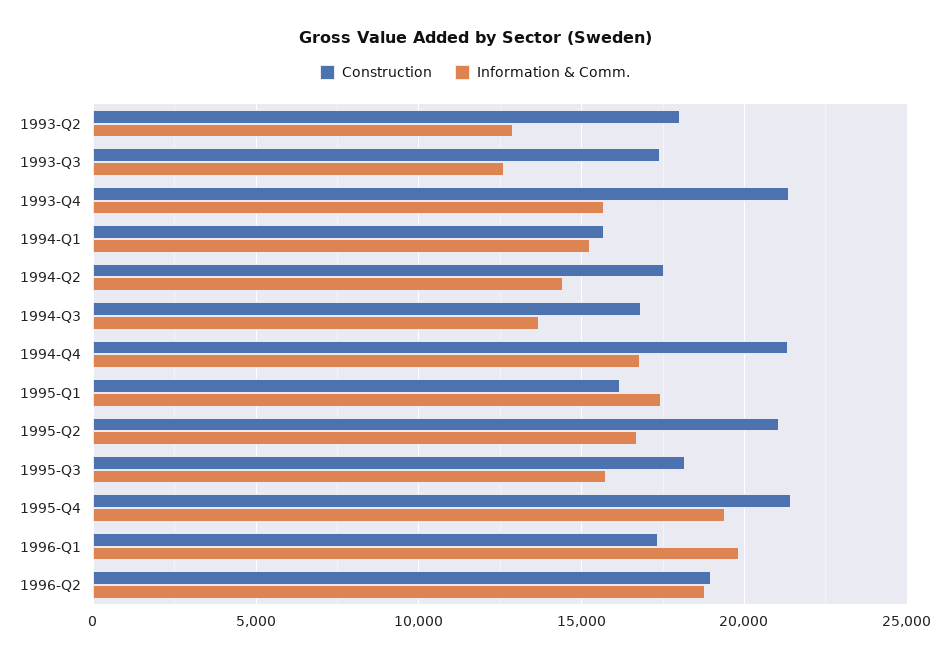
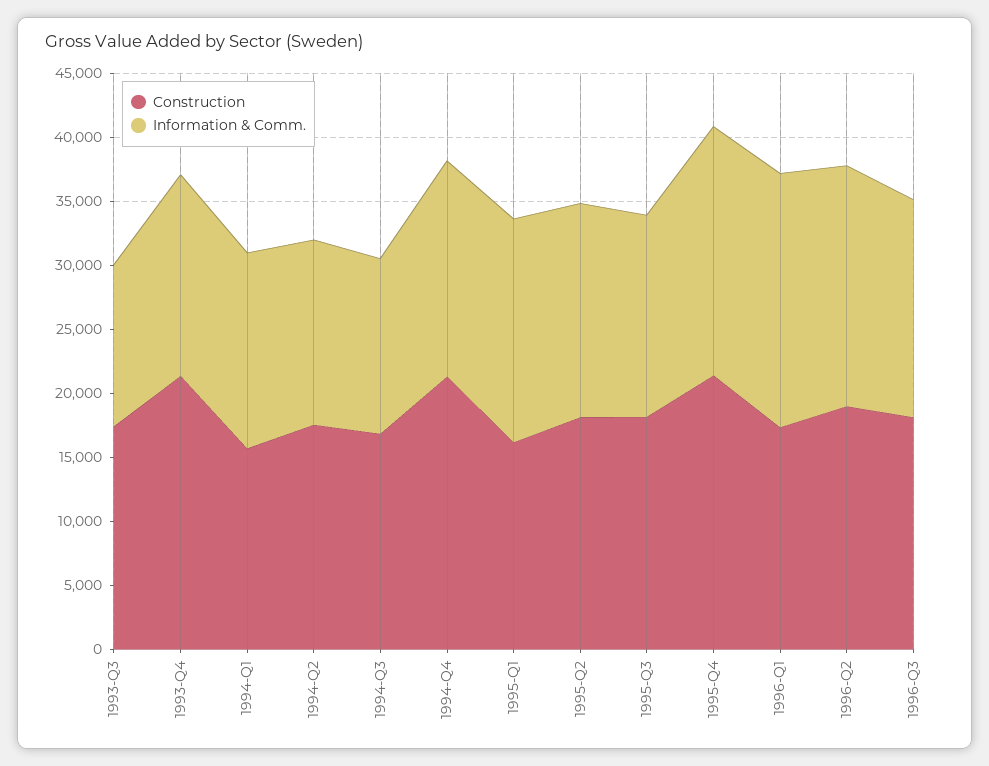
Construction, 1993-Q2: 18000 -> none
Information & Comm., 1993-Q2: 13000 -> none
Construction, 1995-Q2: 21000 -> 18000
Construction, 1996-Q3: none -> 18000
Information & Comm., 1996-Q3: none -> 17000

